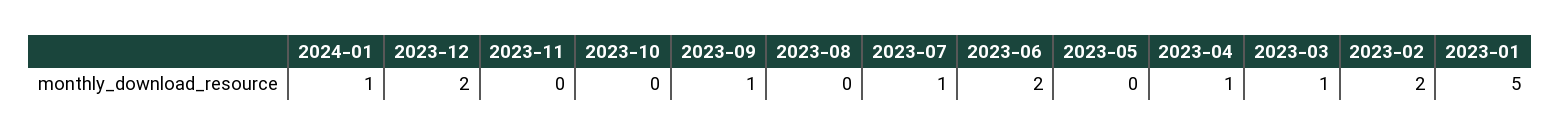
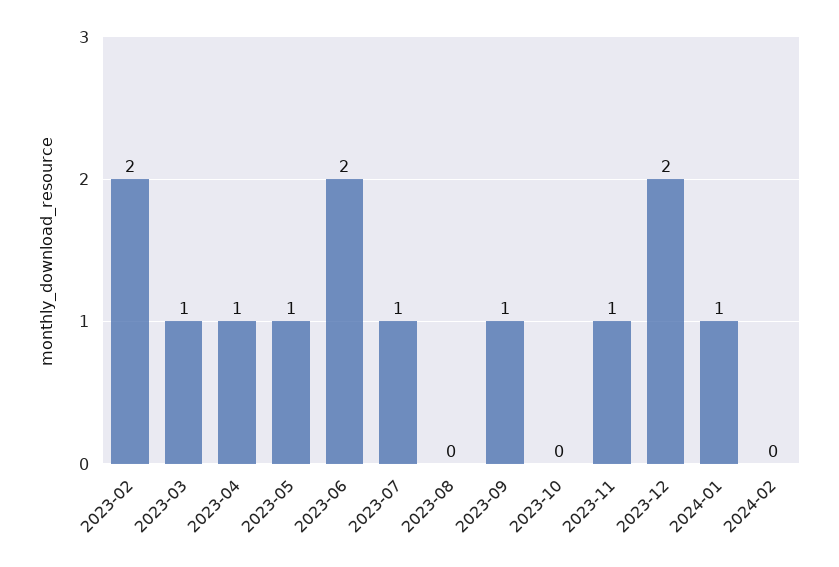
2023-11: 0 -> 1
2023-05: 0 -> 1
2023-01: 5 -> none
2024-02: none -> 0

